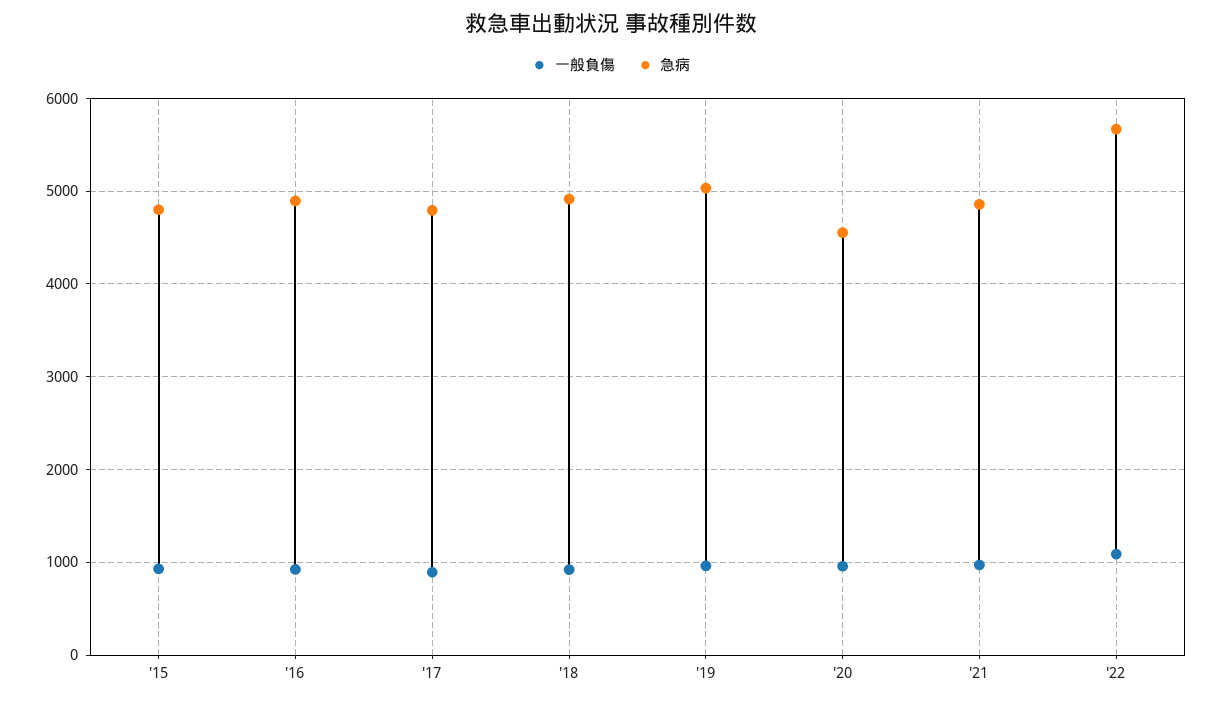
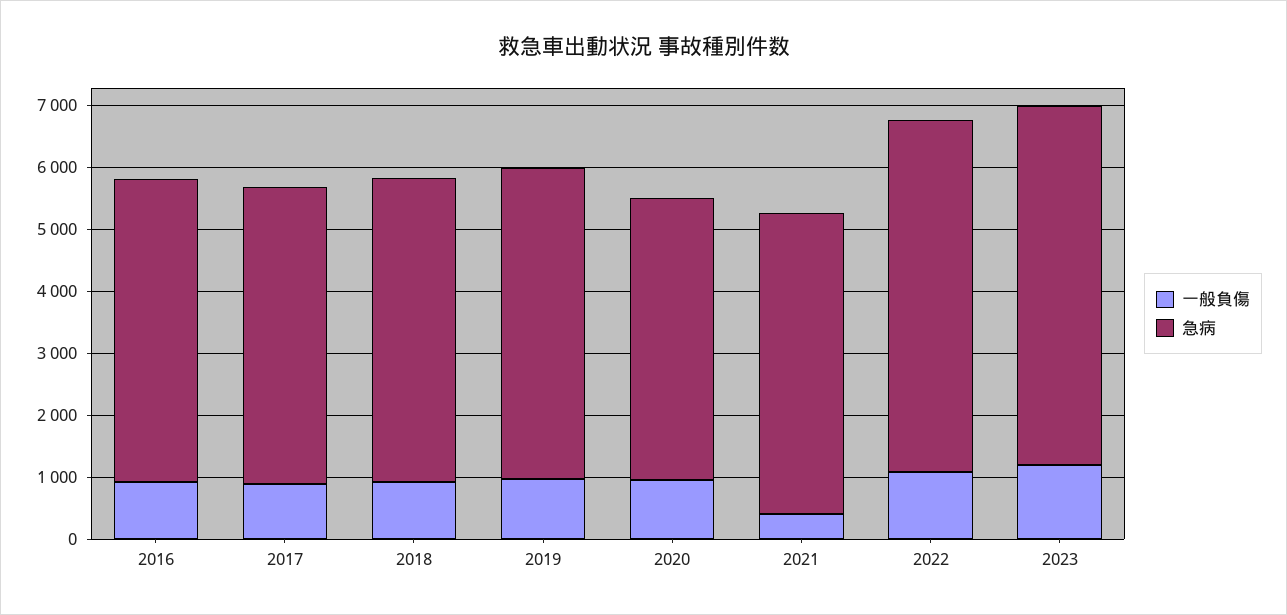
一般負傷, '15: 900 -> none
急病, '15: 4800 -> none
一般負傷, '21: 1000 -> 400
一般負傷, 2023: none -> 1200
急病, 2023: none -> 5800

